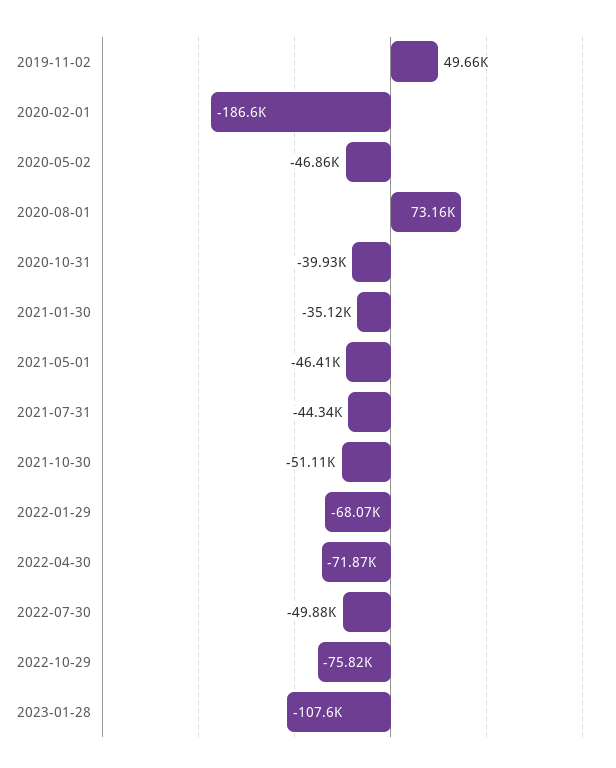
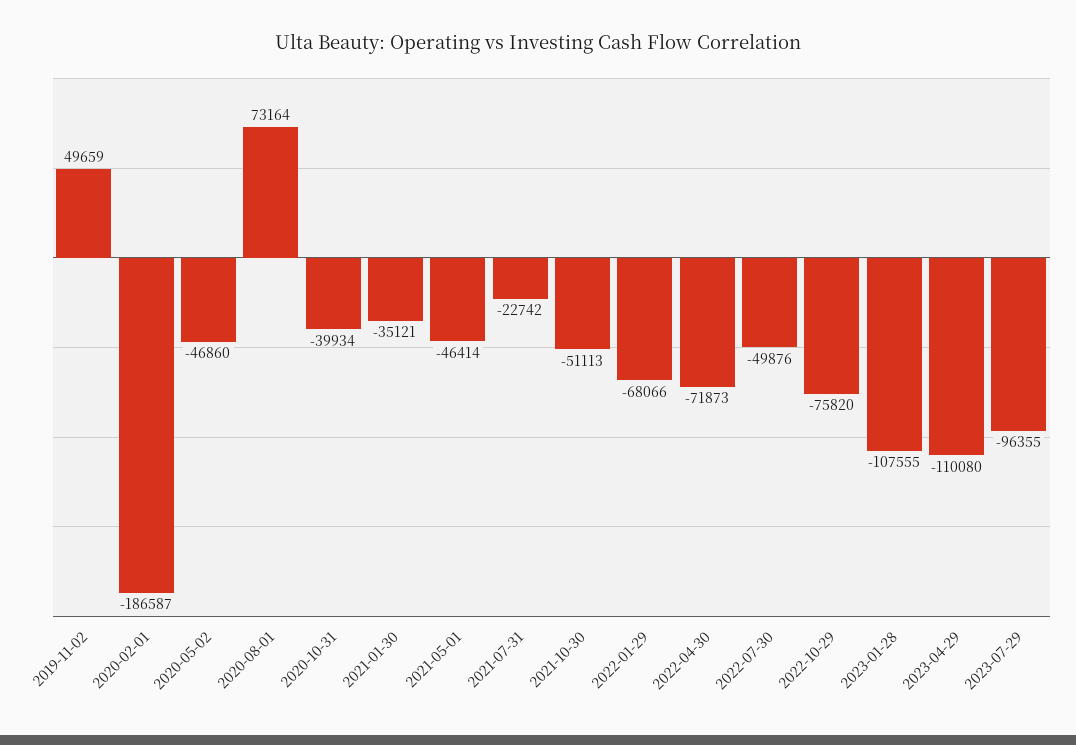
2021-07-31: -44340 -> -22742
2023-04-29: none -> -110080
2023-07-29: none -> -96355

